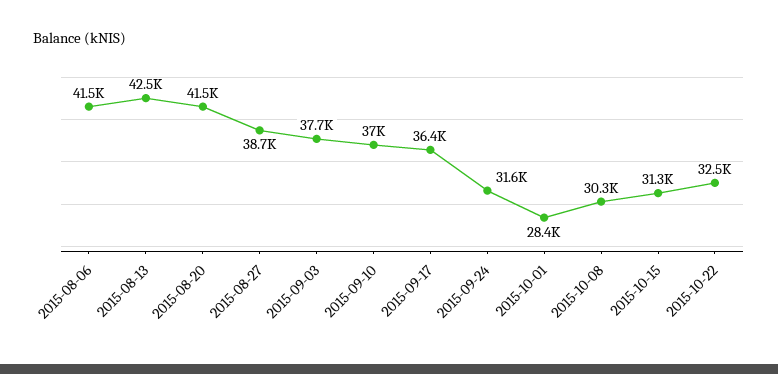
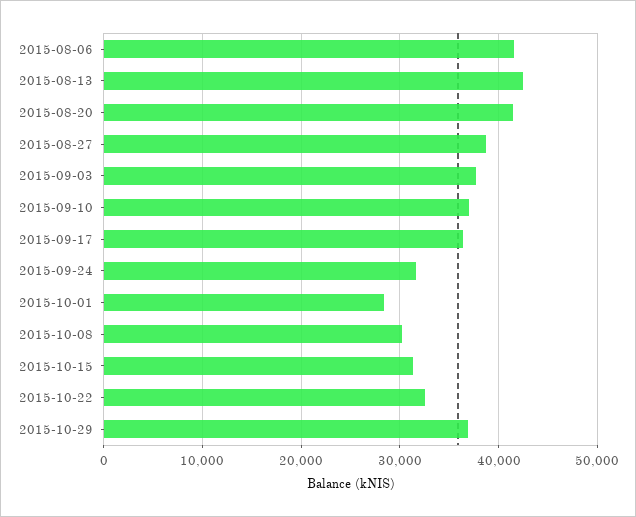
2015-10-29: none -> 37000

